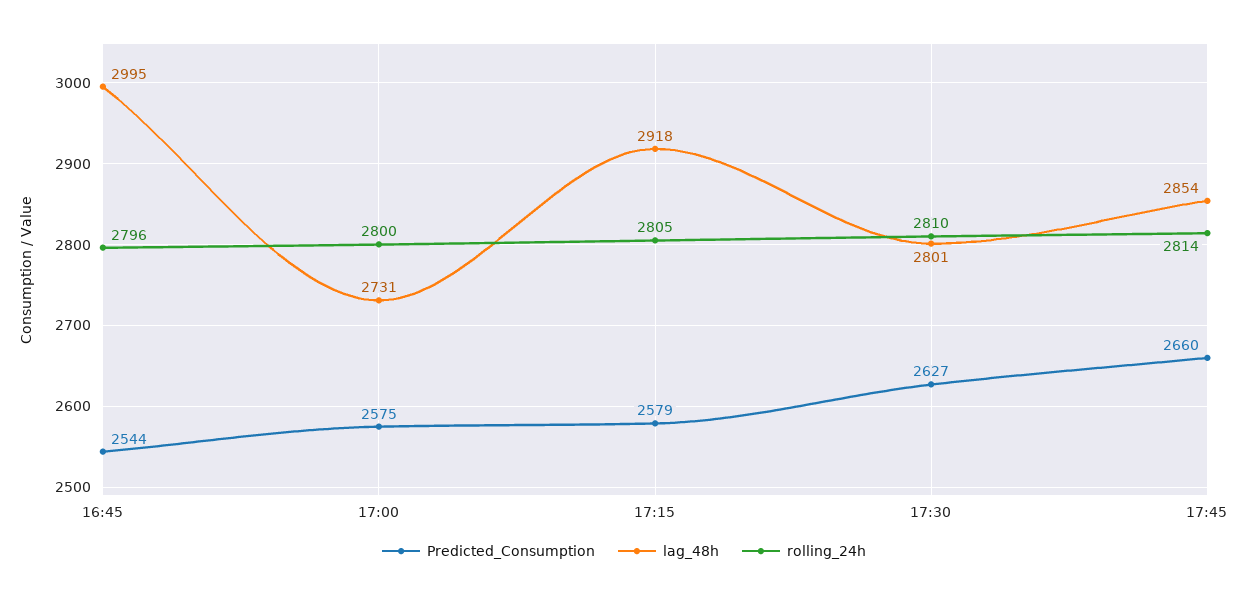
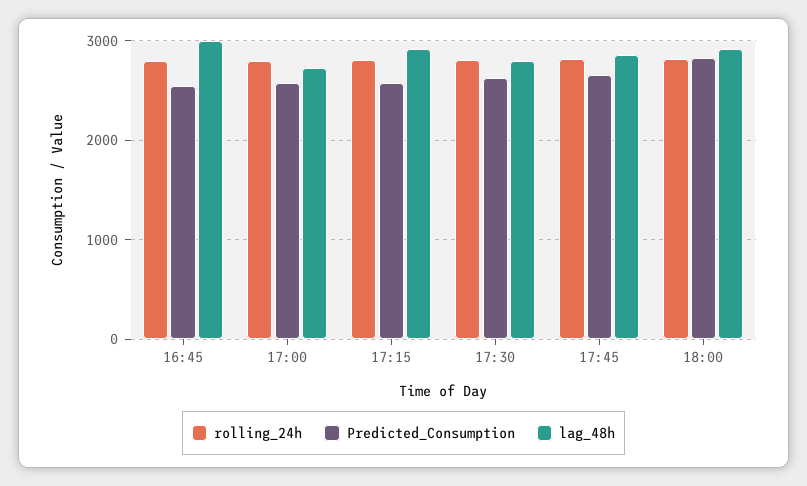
rolling_24h, 18:00: none -> 2800
Predicted_Consumption, 18:00: none -> 2800
lag_48h, 18:00: none -> 2900

